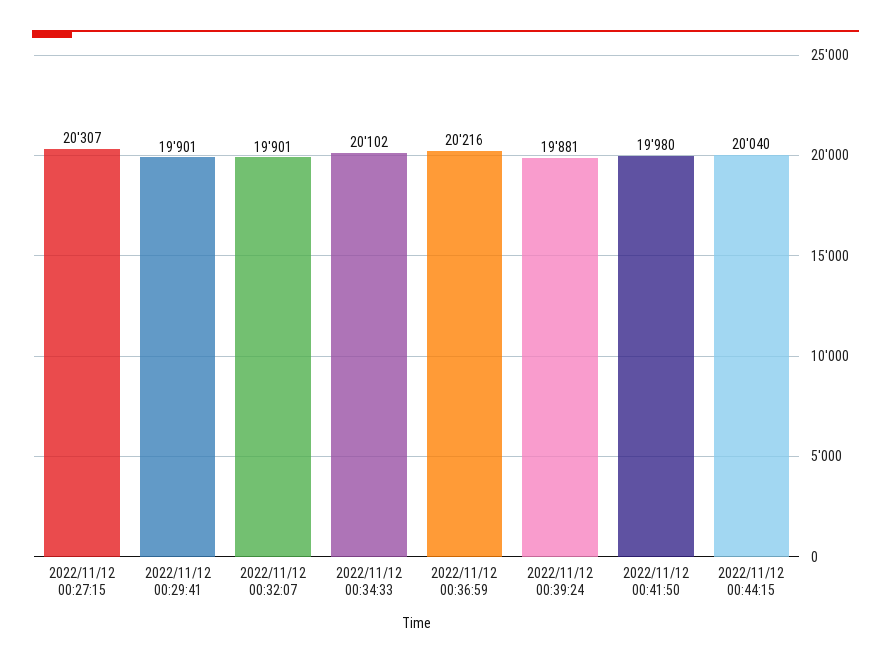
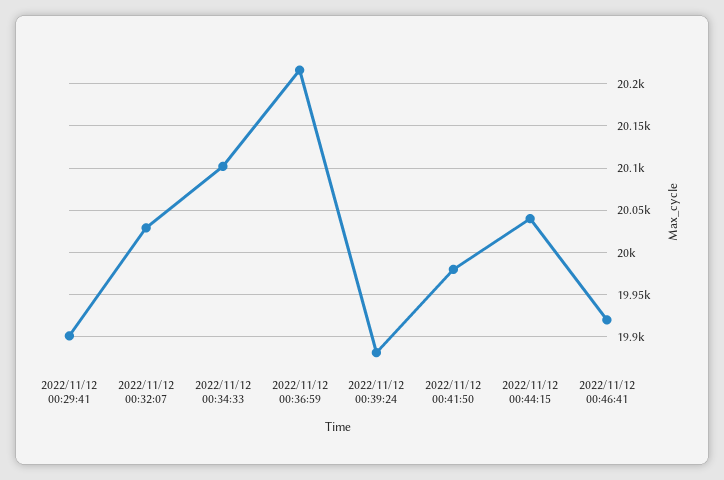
2022/11/12 00:27:15: 20307 -> none
2022/11/12 00:32:07: 19901 -> 20030
2022/11/12 00:46:41: none -> 19920

